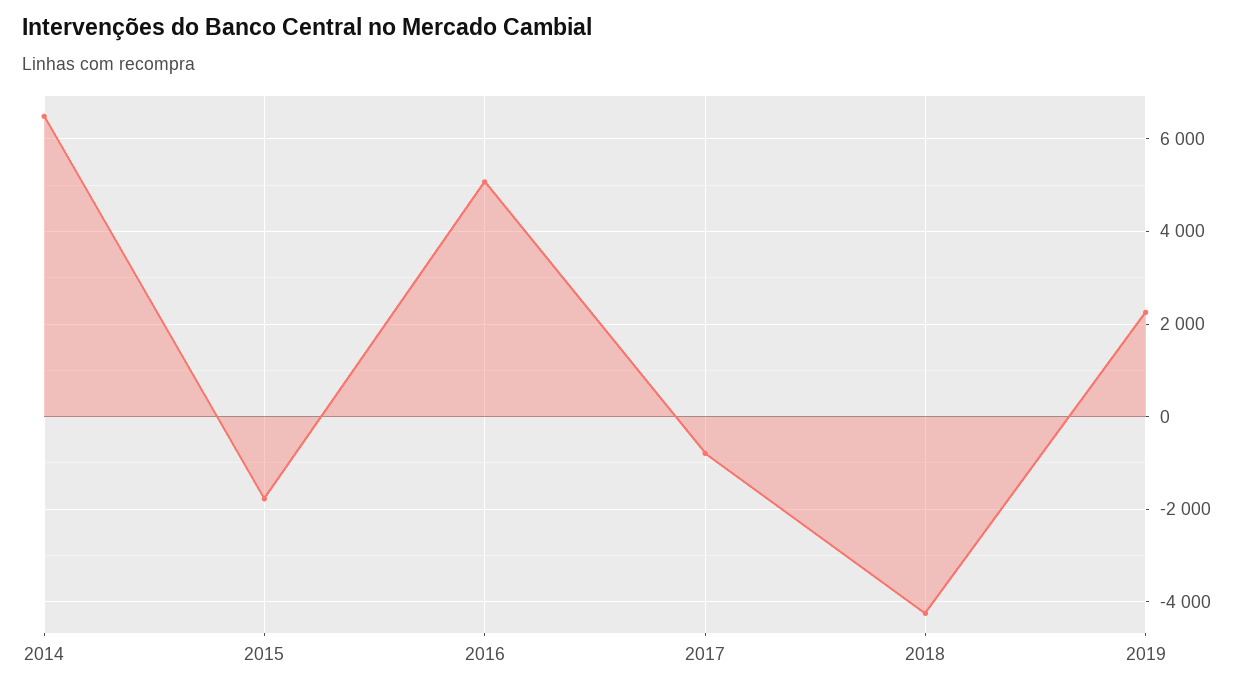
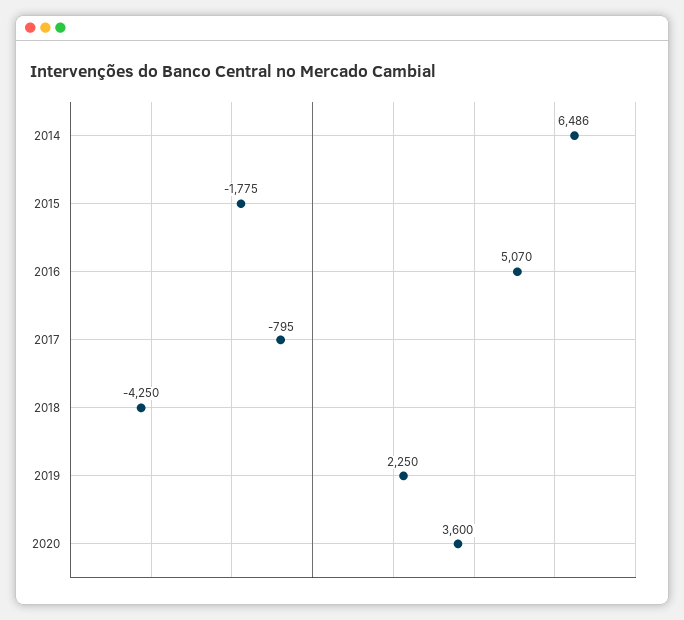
2020: none -> 3600

